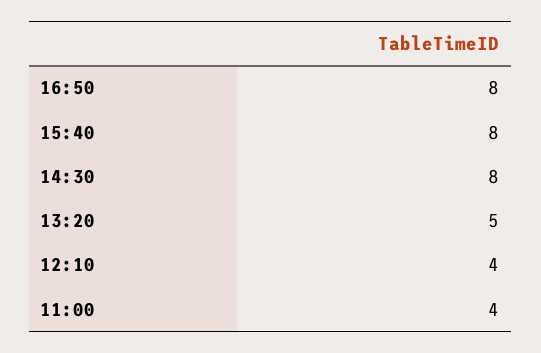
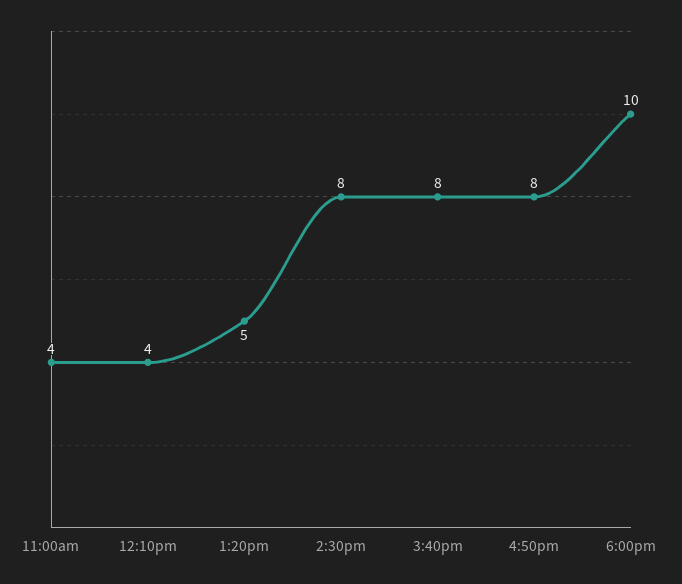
6:00pm: none -> 10

